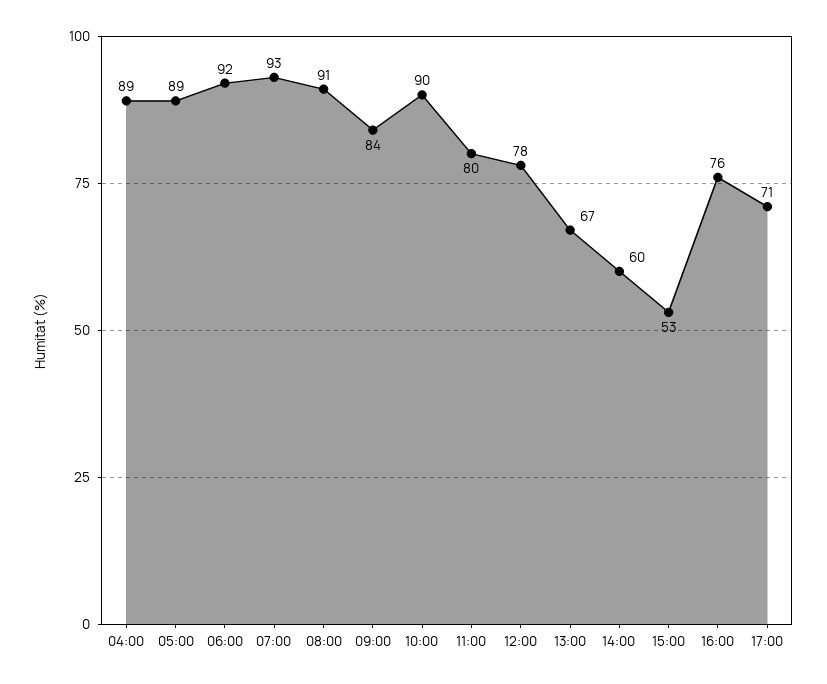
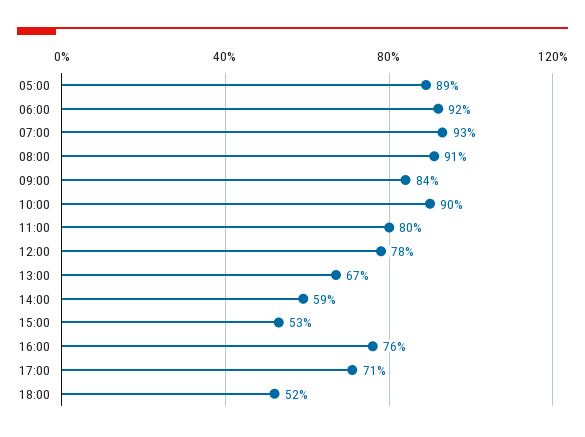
04:00: 89 -> none
14:00: 60 -> 59
18:00: none -> 52

